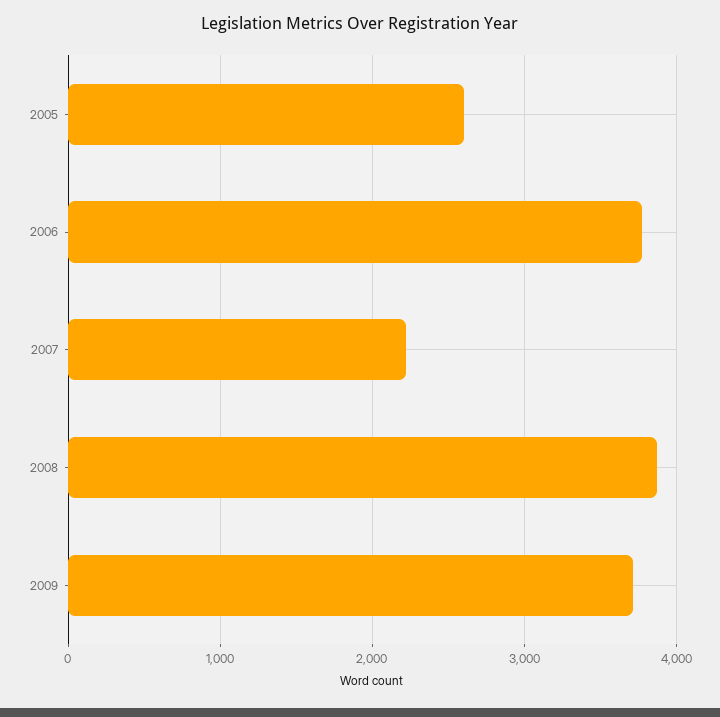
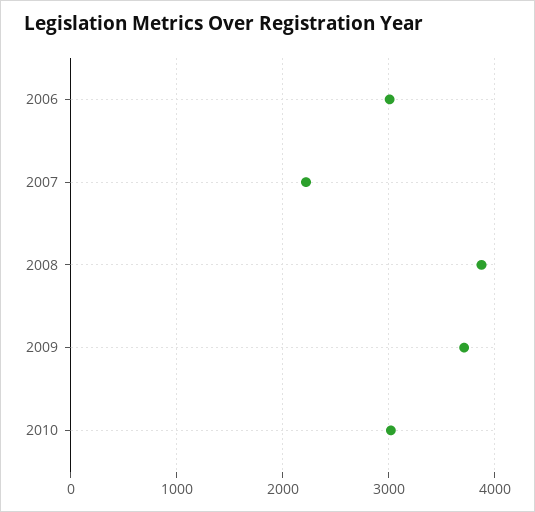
2005: 2600 -> none
2006: 3800 -> 3000
2010: none -> 3000

